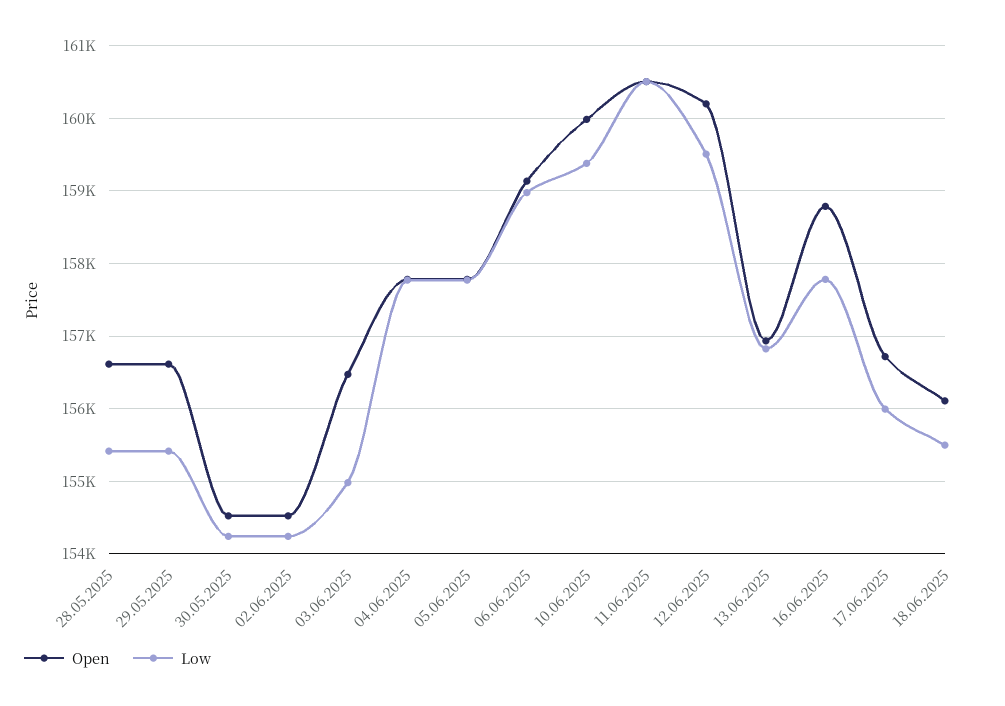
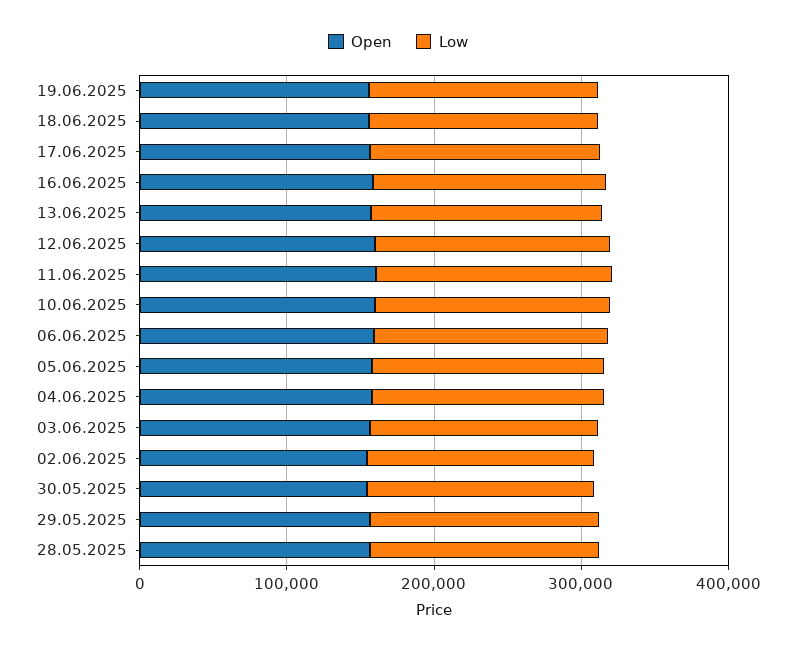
Open, 19.06.2025: none -> 160000
Low, 19.06.2025: none -> 160000

